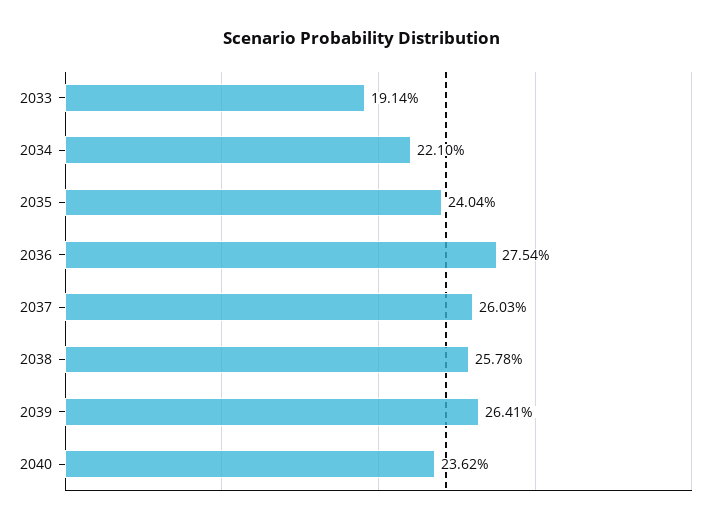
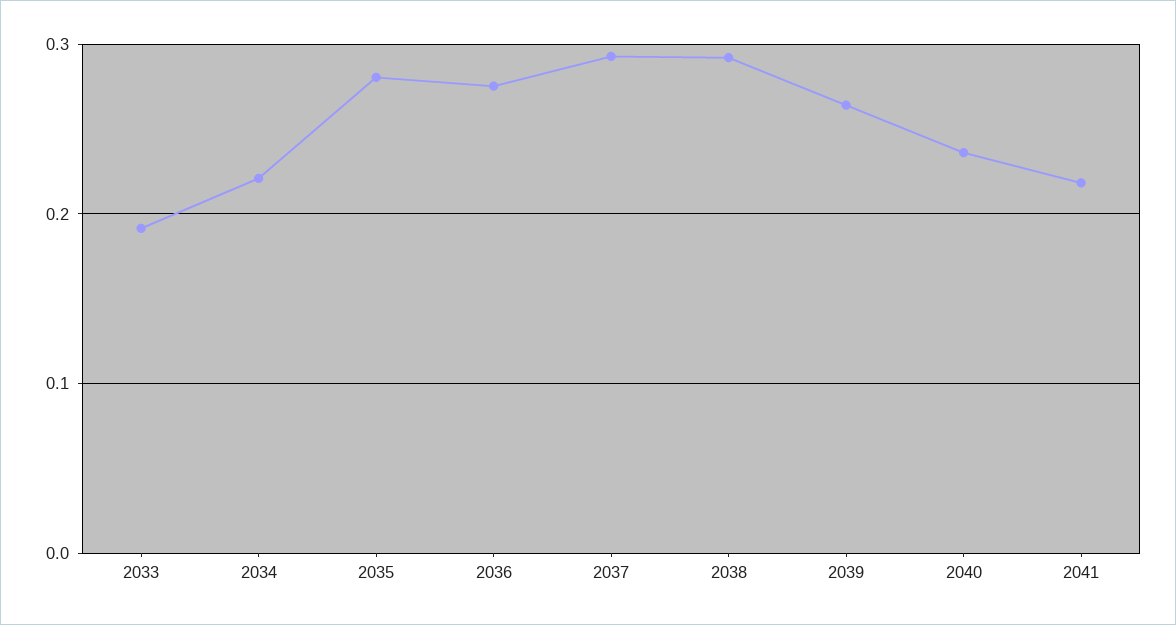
2035: 0.2404 -> 0.28
2037: 0.2603 -> 0.29
2038: 0.2578 -> 0.29
2041: none -> 0.22

